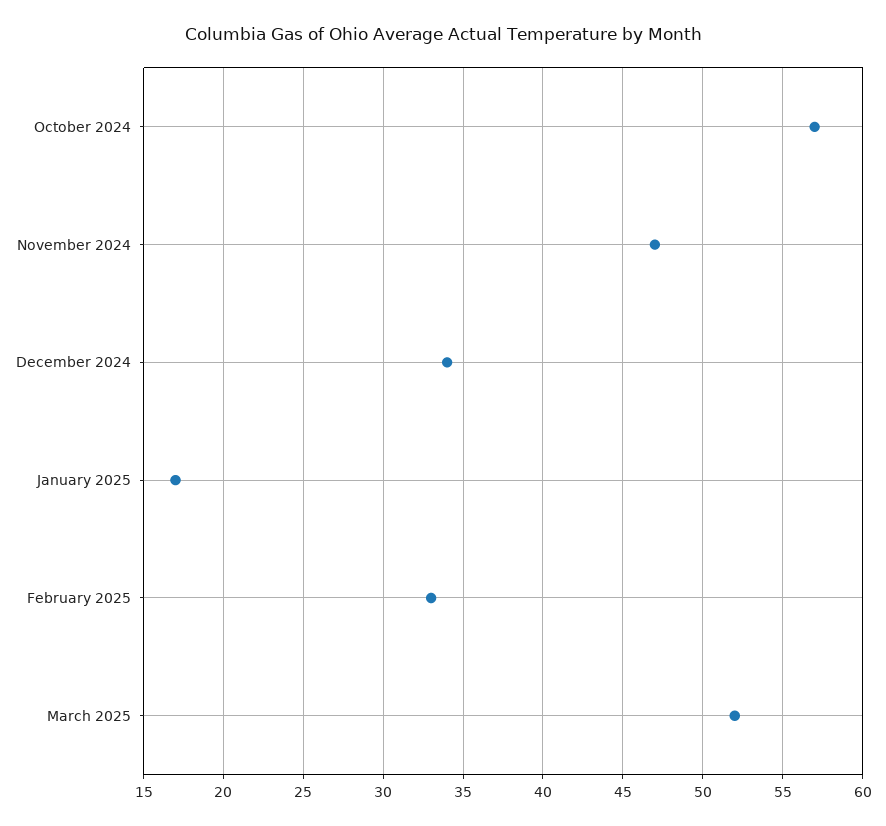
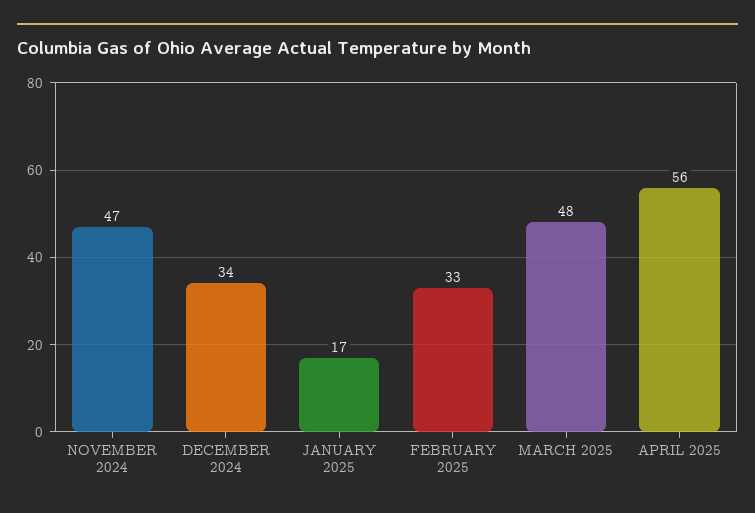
October 2024: 57 -> none
March 2025: 52 -> 48
APRIL 2025: none -> 56

